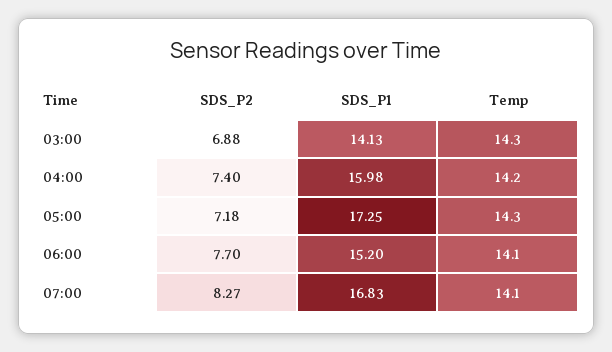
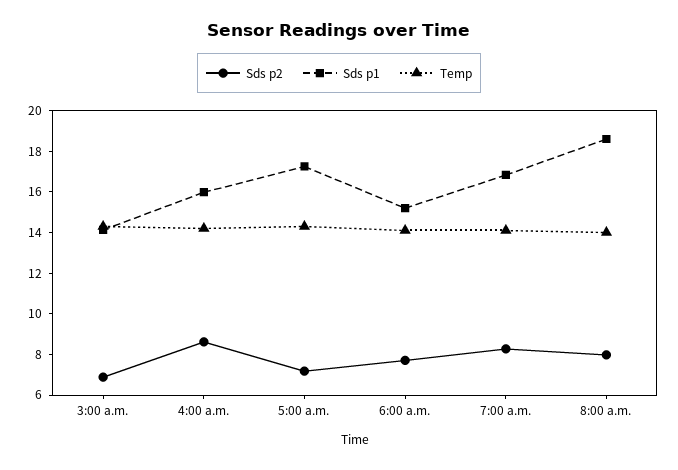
SDS_P2, 04:00: 7.4 -> 8.5
SDS_P2, 8:00 a.m.: none -> 8
SDS_P1, 8:00 a.m.: none -> 18.5
Temp, 8:00 a.m.: none -> 14

